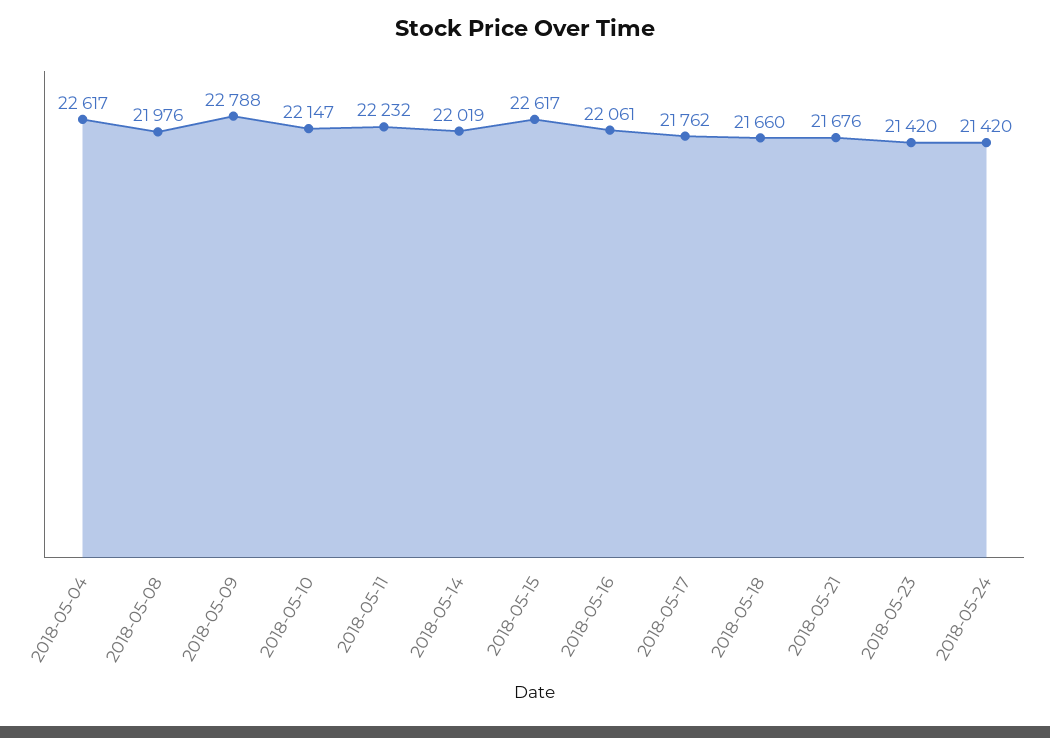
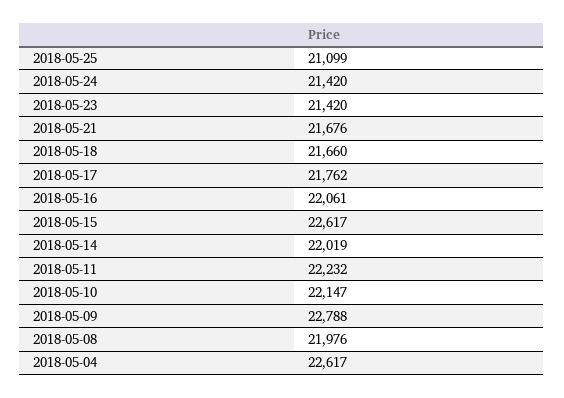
2018-05-25: none -> 21099

